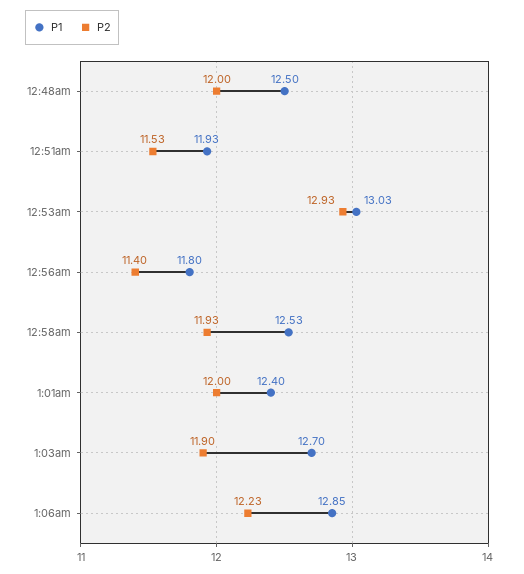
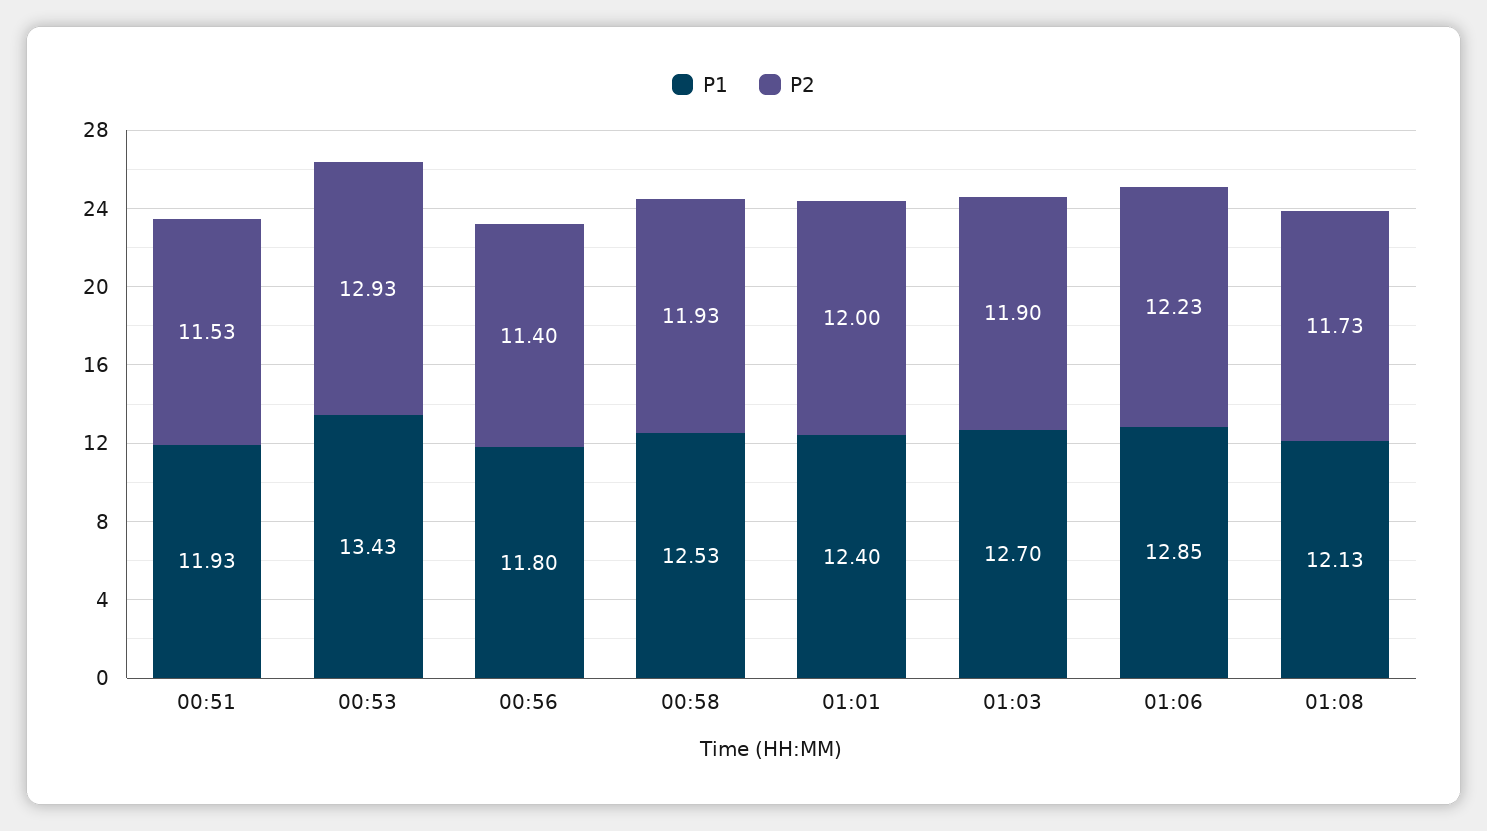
P1, 12:48am: 12.5 -> none
P2, 12:48am: 12 -> none
P1, 12:53am: 13.03 -> 13.43
P1, 01:08: none -> 12.13
P2, 01:08: none -> 11.73

